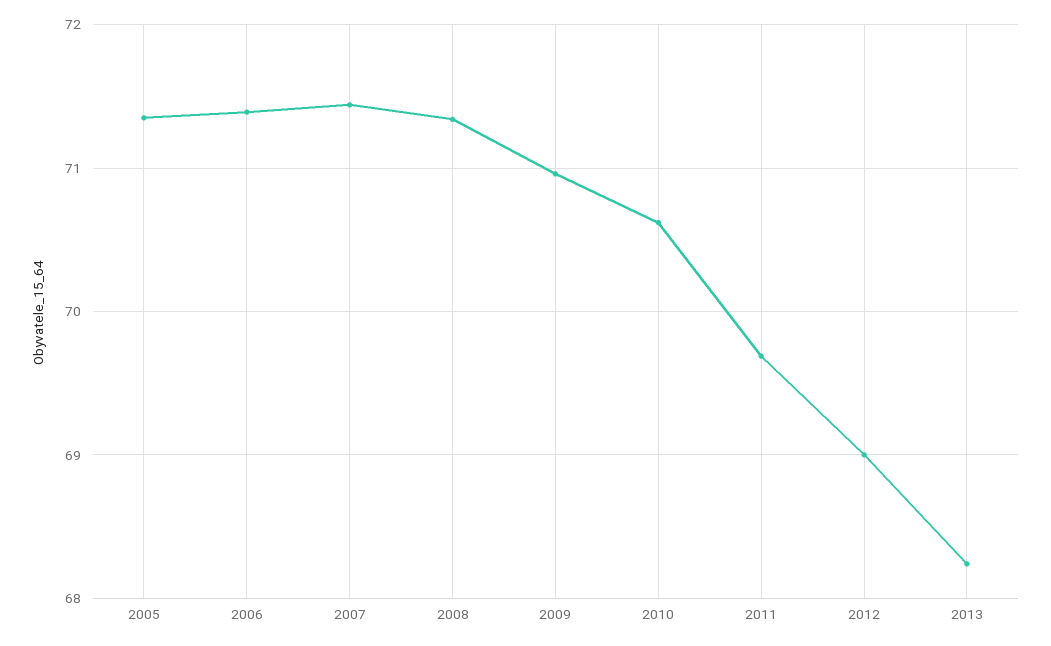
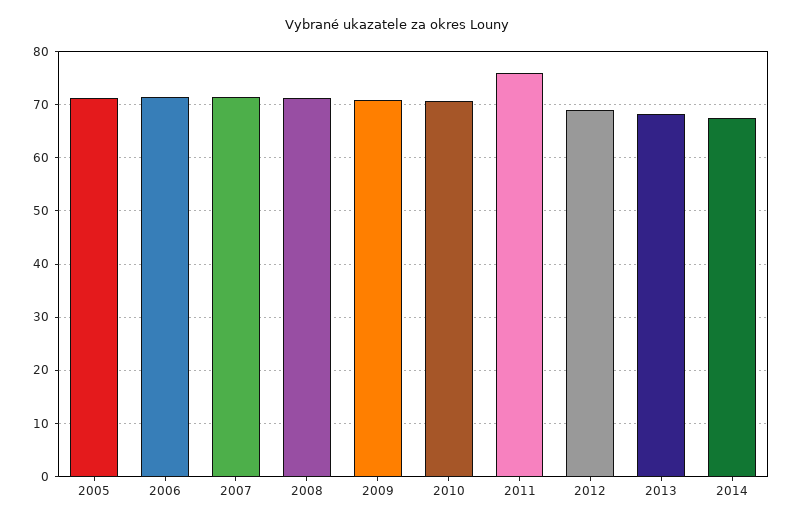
2011: 69.7 -> 76
2014: none -> 68

